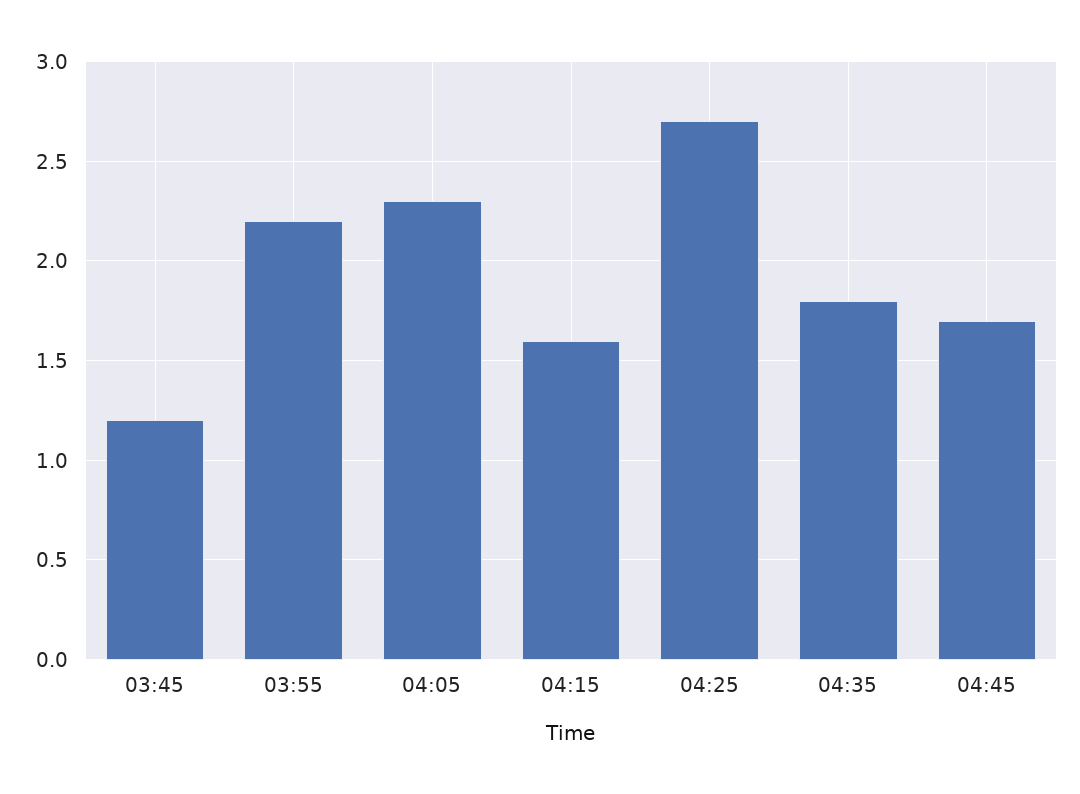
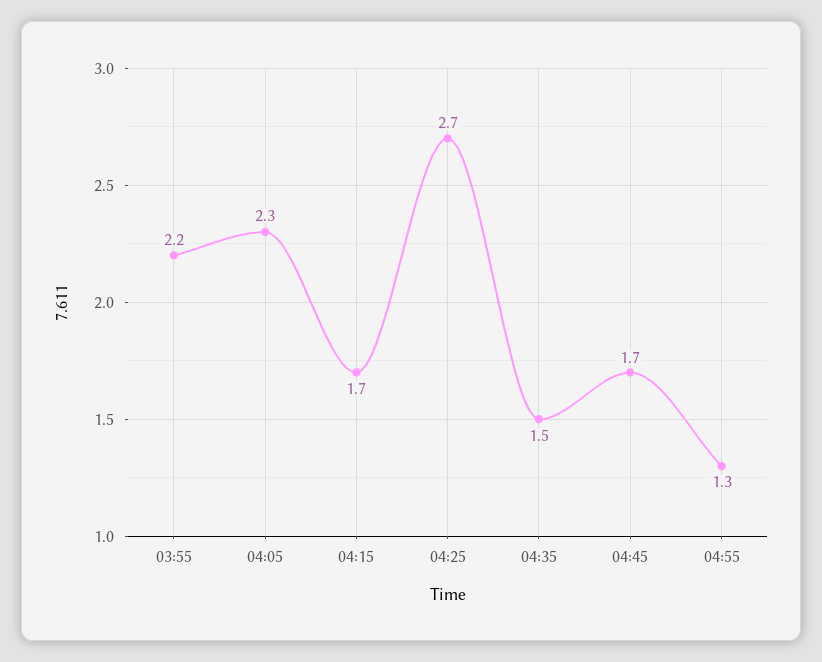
03:45: 1.2 -> none
04:15: 1.6 -> 1.7
04:35: 1.8 -> 1.5
04:55: none -> 1.3

